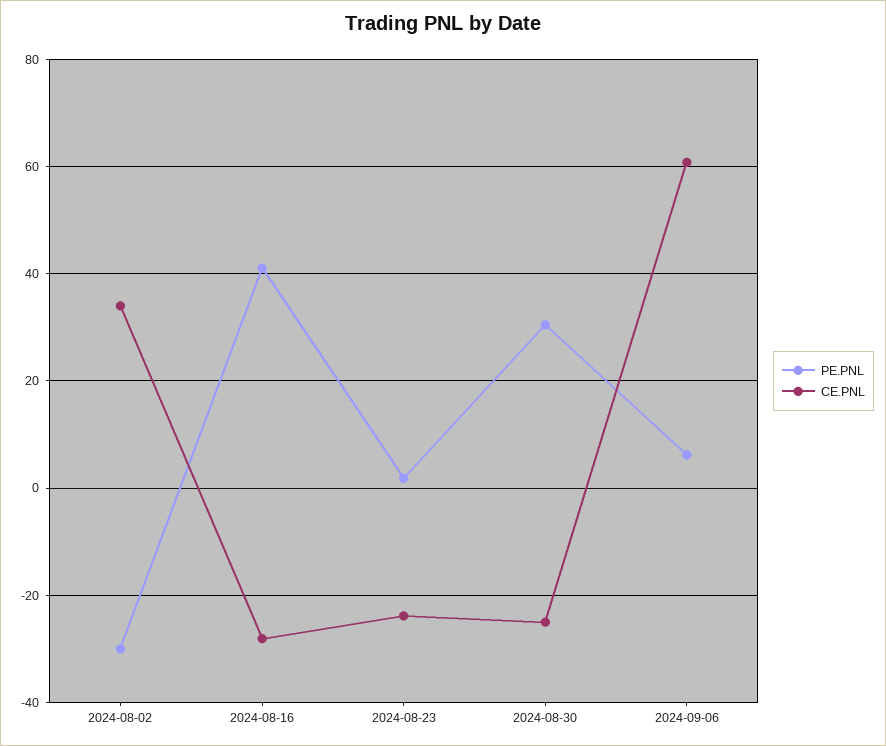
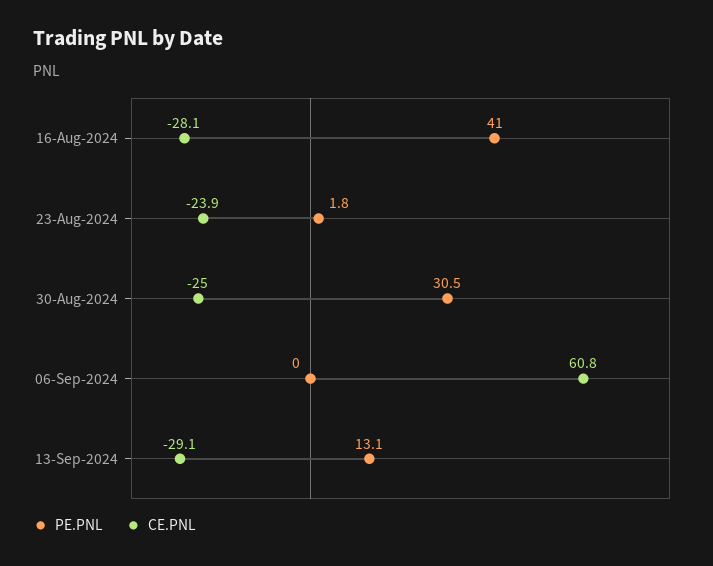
PE.PNL, 2024-08-02: -30 -> none
CE.PNL, 2024-08-02: 34 -> none
PE.PNL, 2024-09-06: 6 -> 0
PE.PNL, 13-Sep-2024: none -> 13.1
CE.PNL, 13-Sep-2024: none -> -29.1

